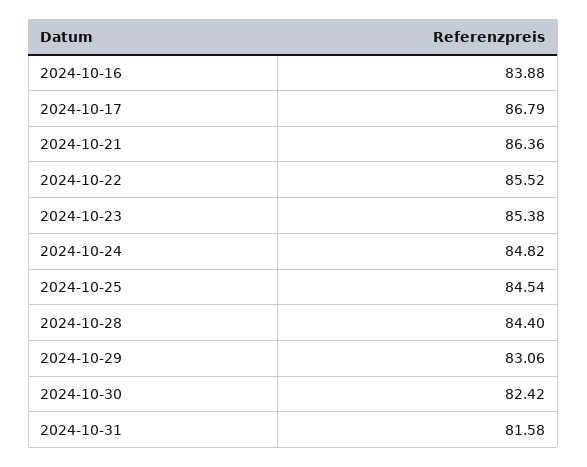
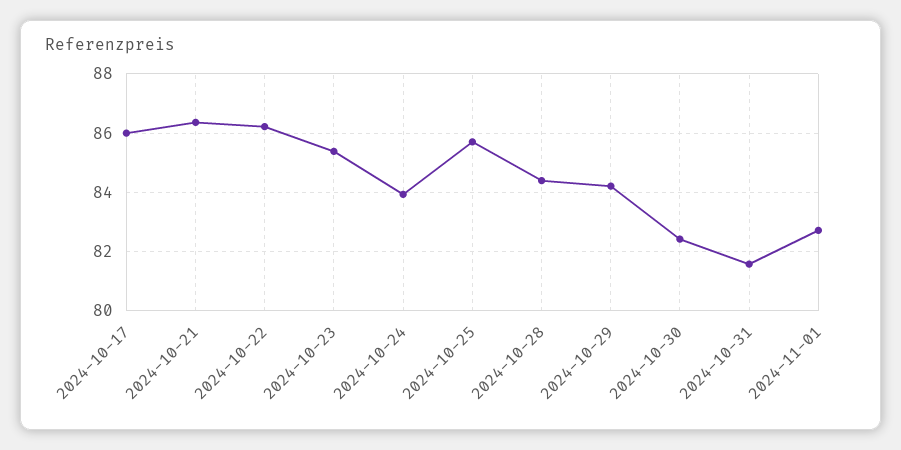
2024-10-16: 83.88 -> none
2024-10-17: 86.79 -> 86
2024-10-22: 85.52 -> 86.25
2024-10-24: 84.82 -> 84
2024-10-25: 84.54 -> 85.75
2024-10-29: 83.06 -> 84.25
2024-11-01: none -> 82.75

